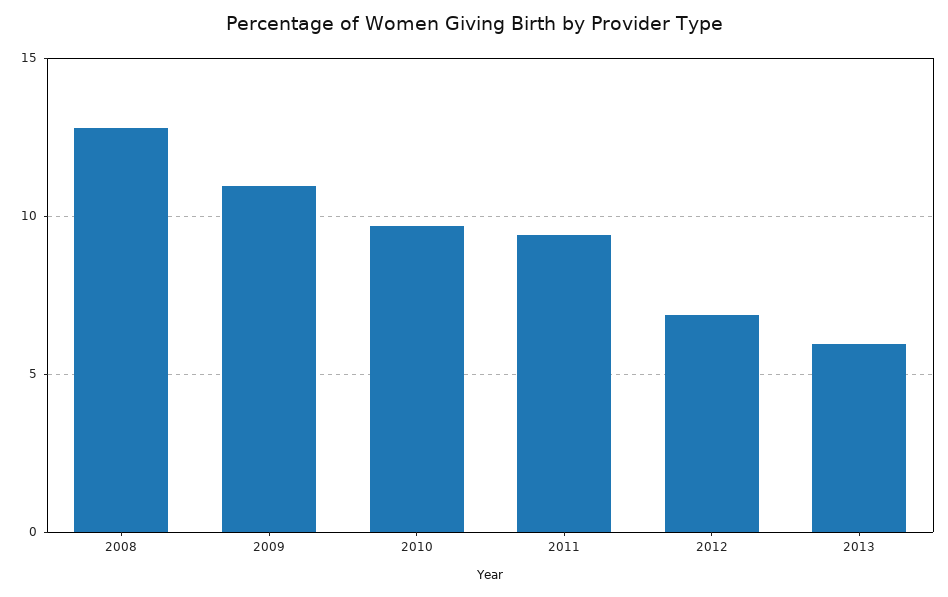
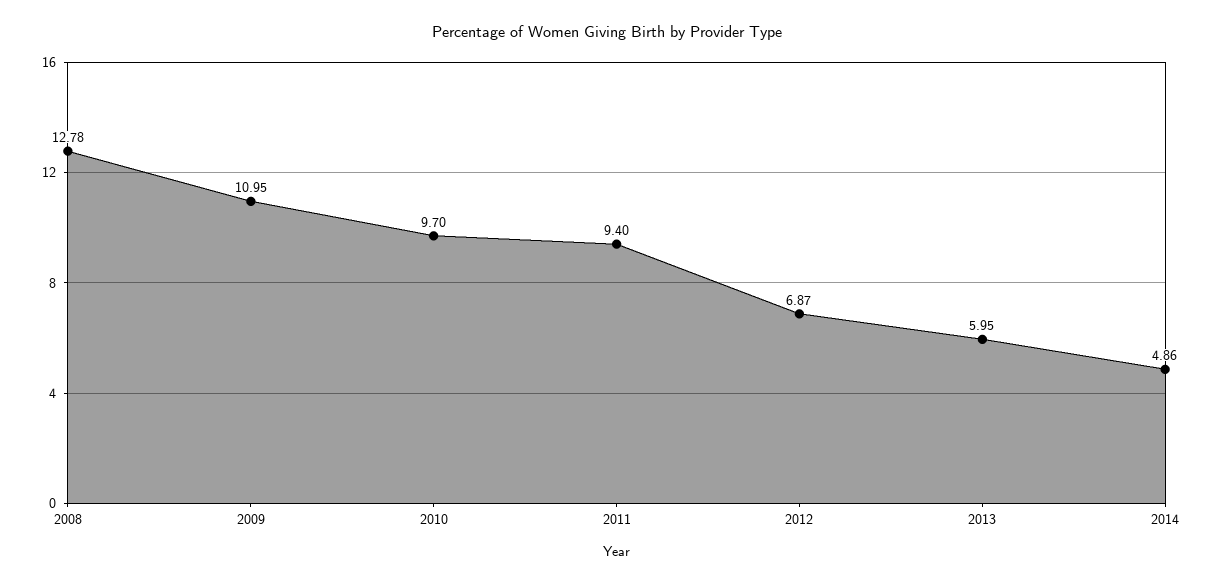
2014: none -> 4.86

